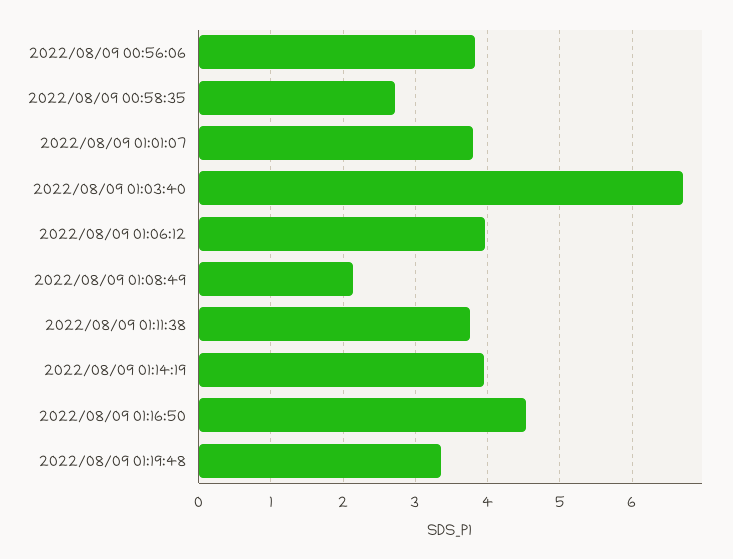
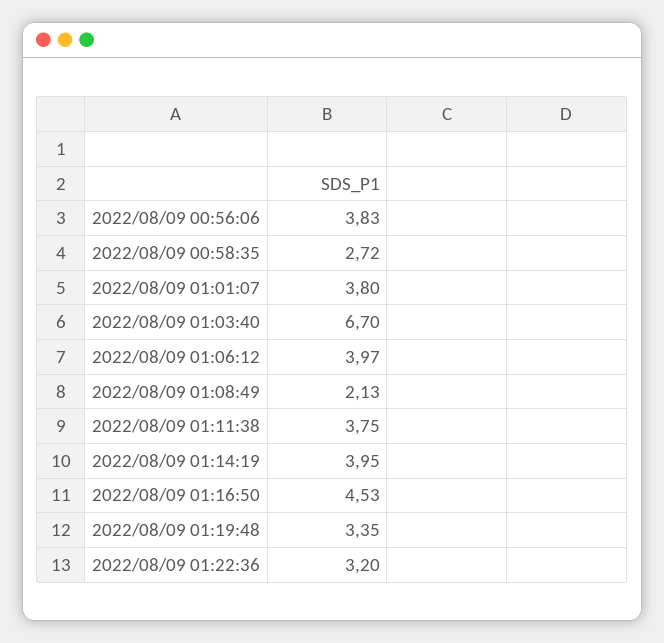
2022/08/09 01:22:36: none -> 3.2

